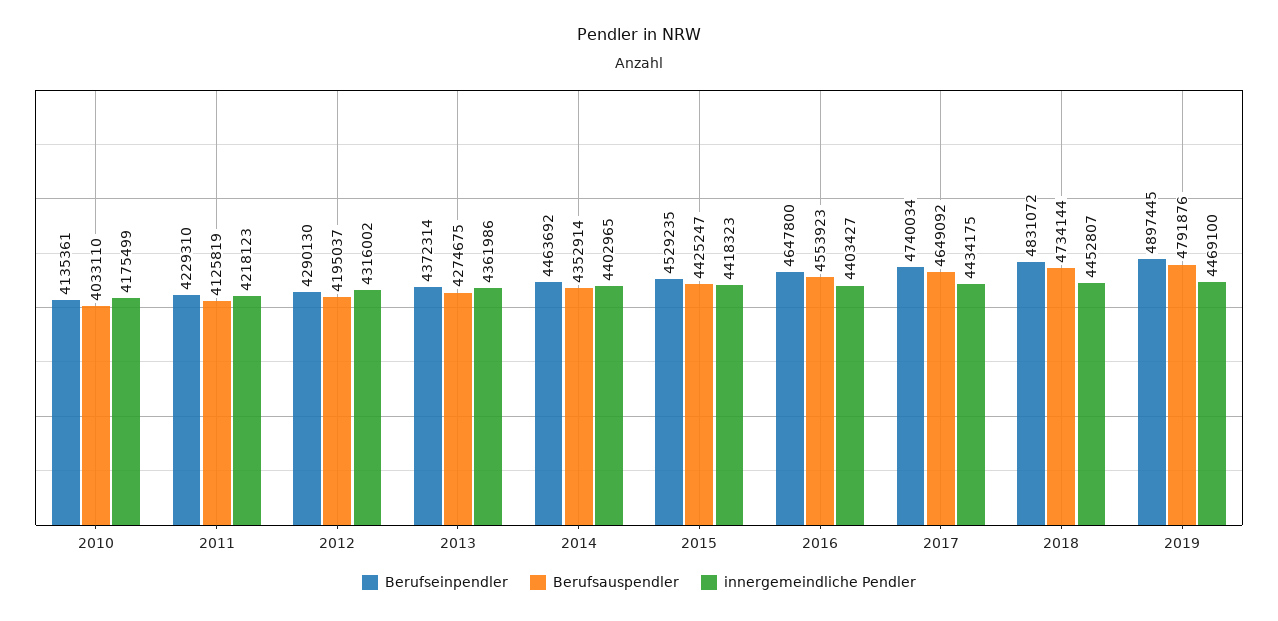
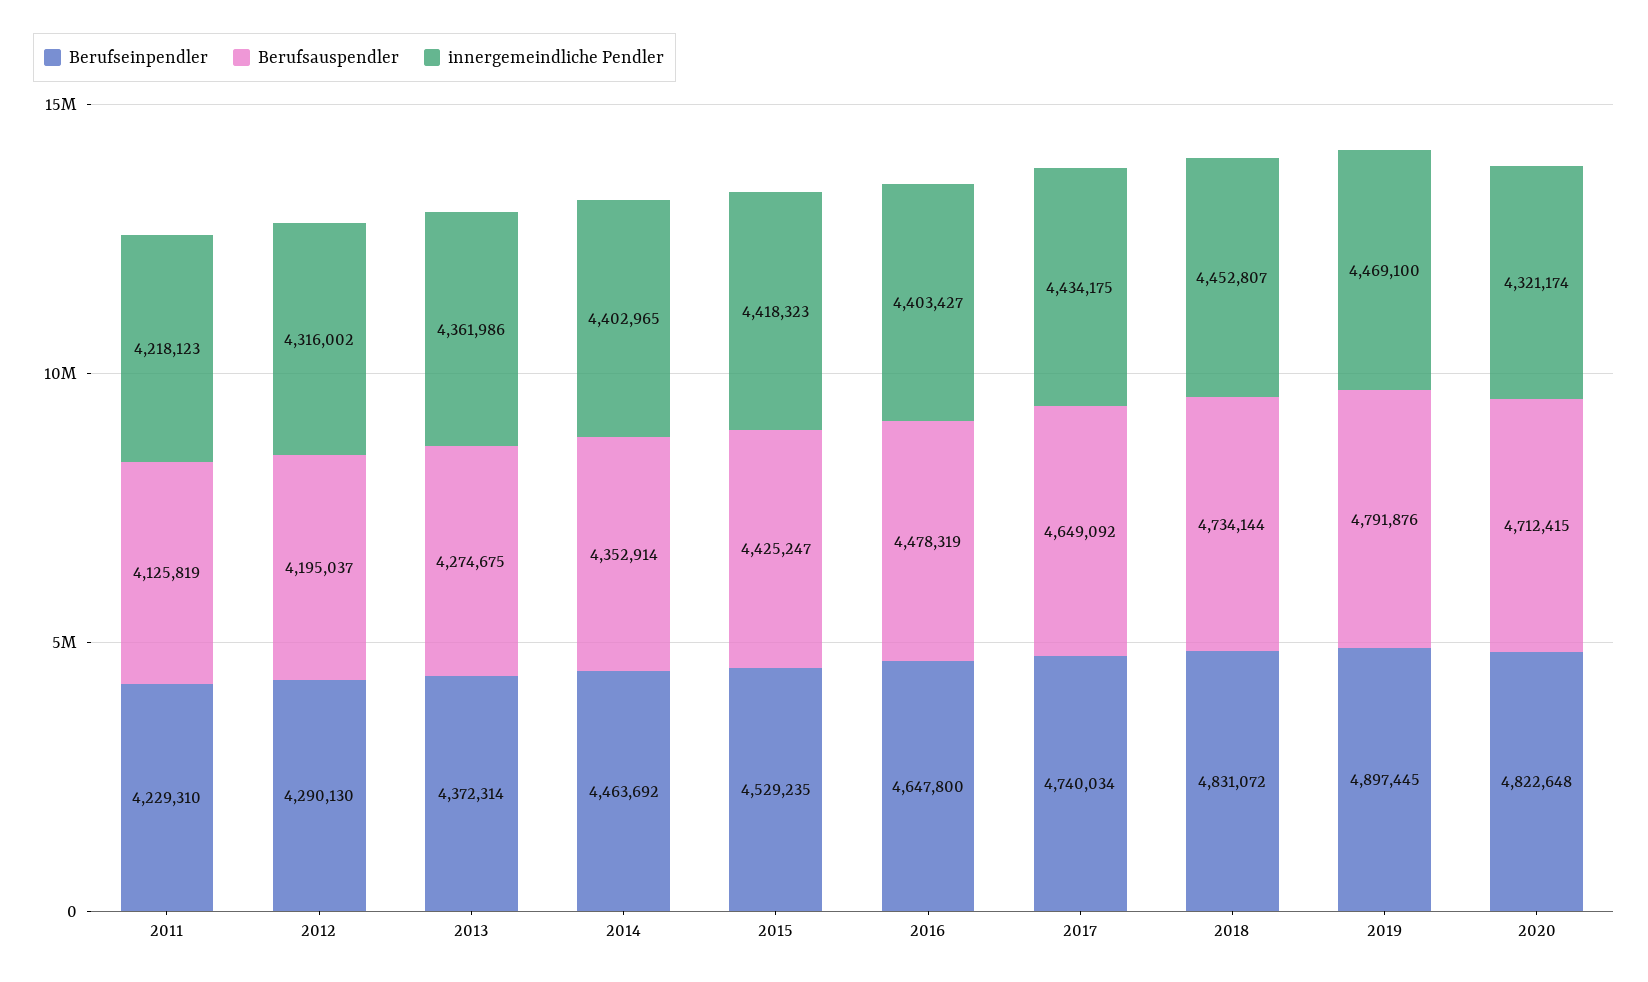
Berufseinpendler, 2010: 4135361 -> none
Berufsauspendler, 2010: 4033110 -> none
innergemeindliche Pendler, 2010: 4175499 -> none
Berufsauspendler, 2016: 4553923 -> 4478319
Berufseinpendler, 2020: none -> 4822648
Berufsauspendler, 2020: none -> 4712415
innergemeindliche Pendler, 2020: none -> 4321174

